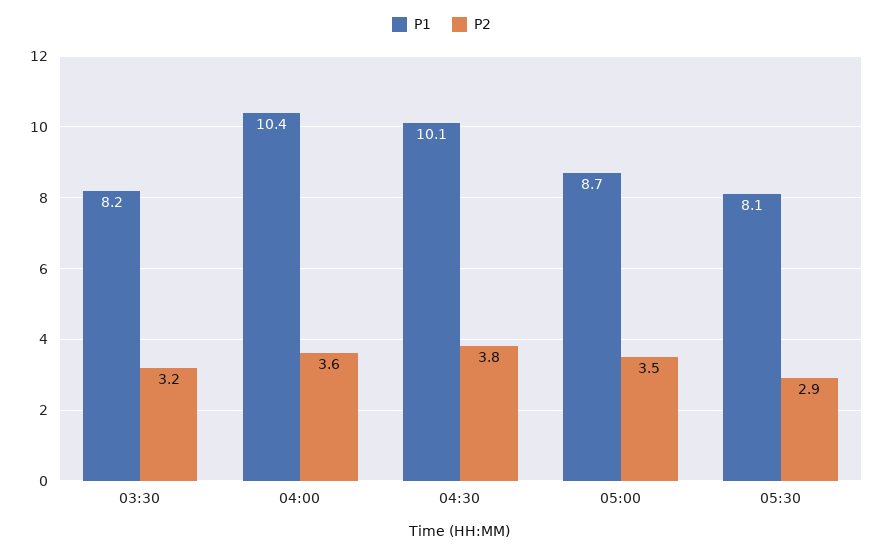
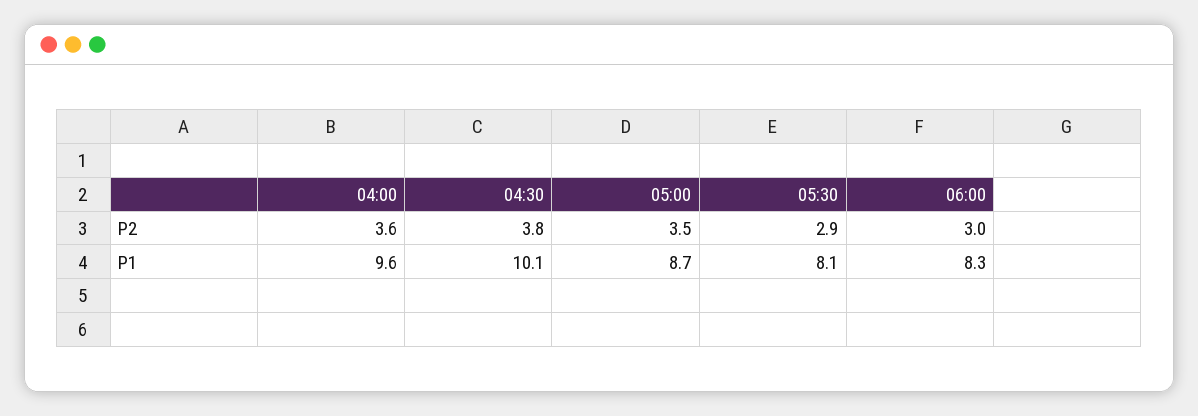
P1, 03:30: 8.2 -> none
P2, 03:30: 3.2 -> none
P1, 04:00: 10.4 -> 9.6
P2, 06:00: none -> 3
P1, 06:00: none -> 8.3

